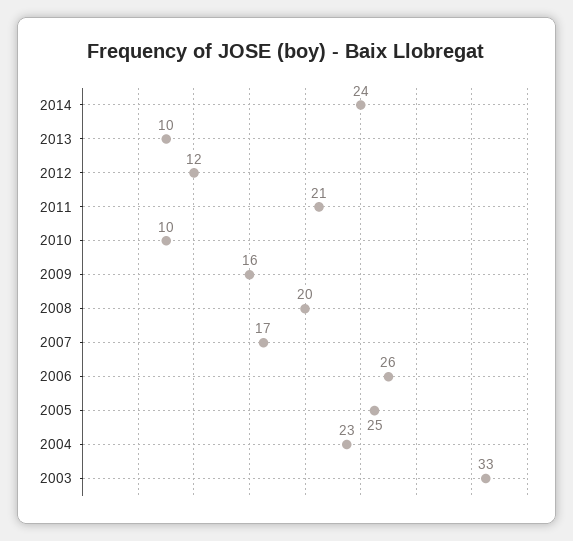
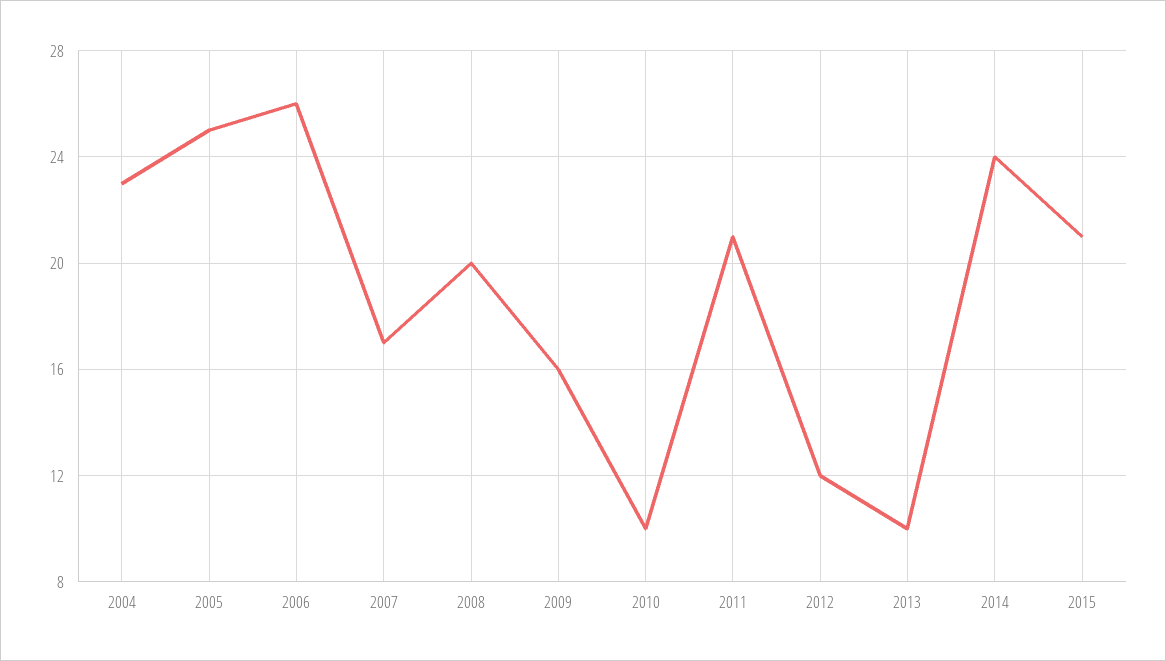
2003: 33 -> none
2015: none -> 21

